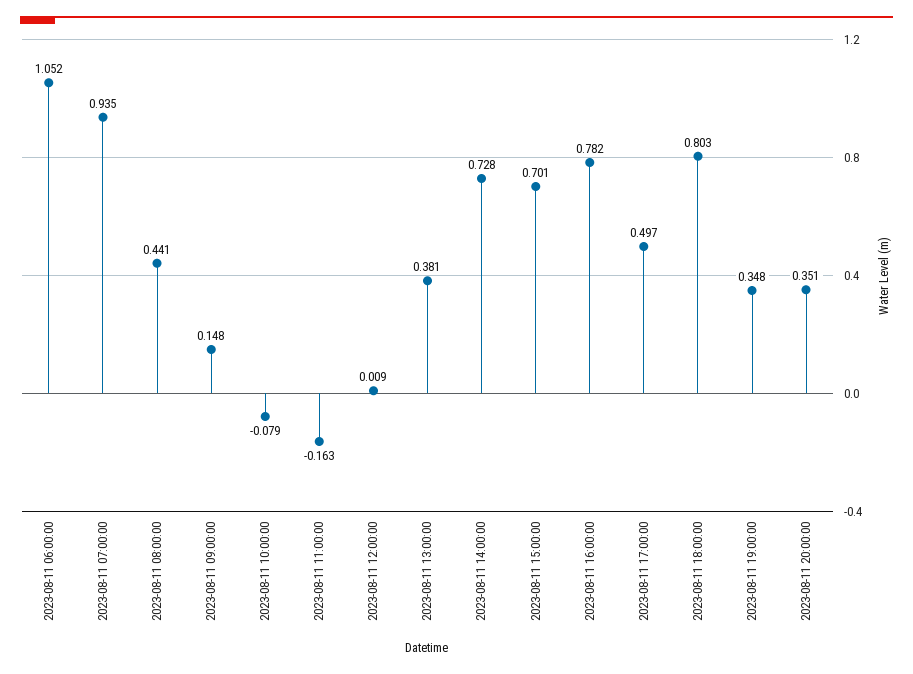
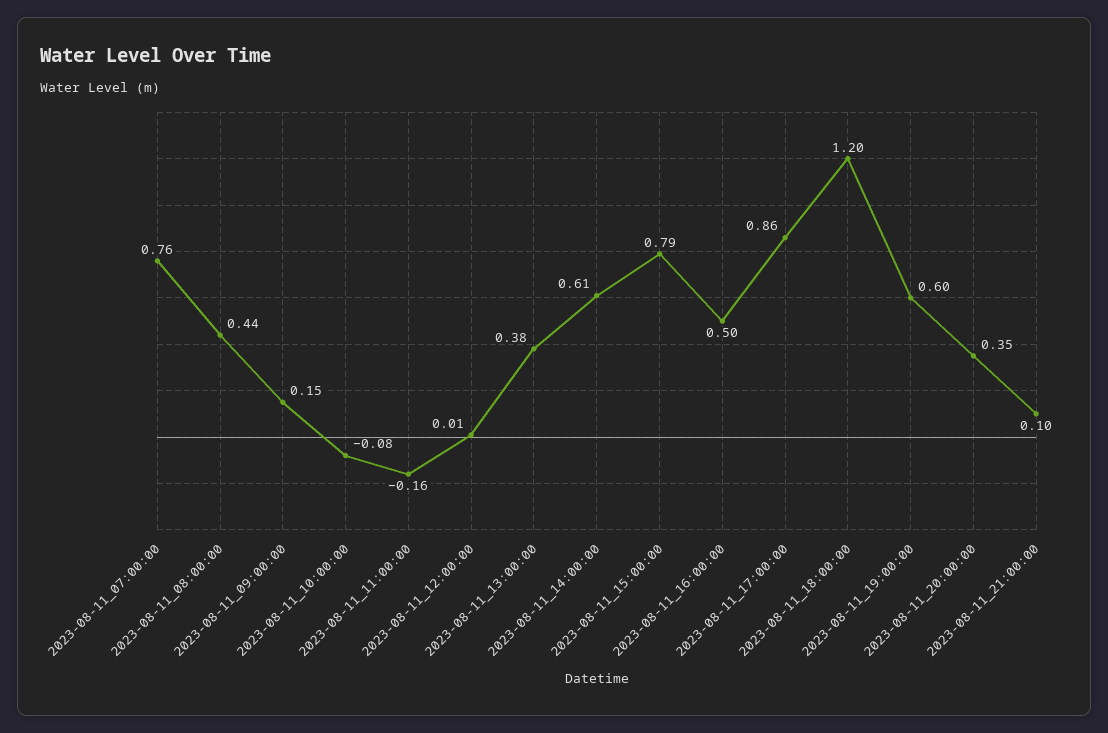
2023-08-11 06:00:00: 1.052 -> none
2023-08-11 07:00:00: 0.935 -> 0.76
2023-08-11 14:00:00: 0.728 -> 0.61
2023-08-11 15:00:00: 0.701 -> 0.79
2023-08-11 16:00:00: 0.782 -> 0.5
2023-08-11 17:00:00: 0.497 -> 0.86
2023-08-11 18:00:00: 0.803 -> 1.2
2023-08-11 19:00:00: 0.348 -> 0.6
2023-08-11_21:00:00: none -> 0.1

